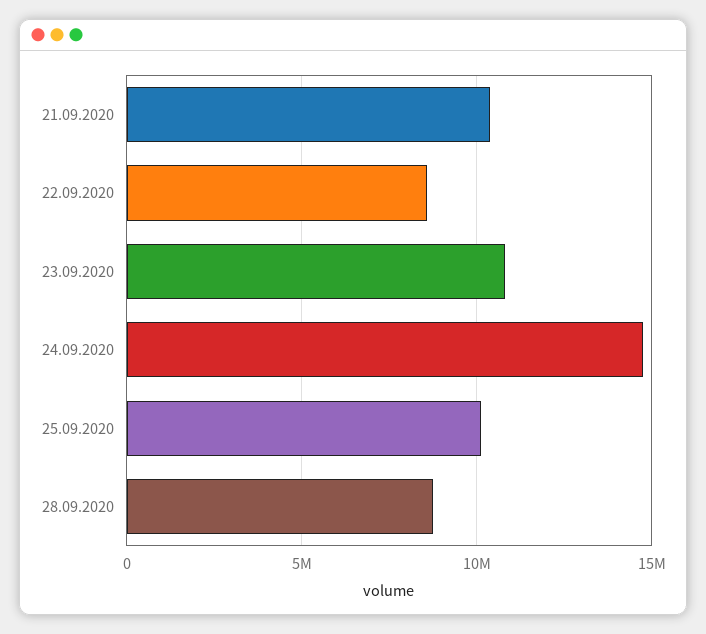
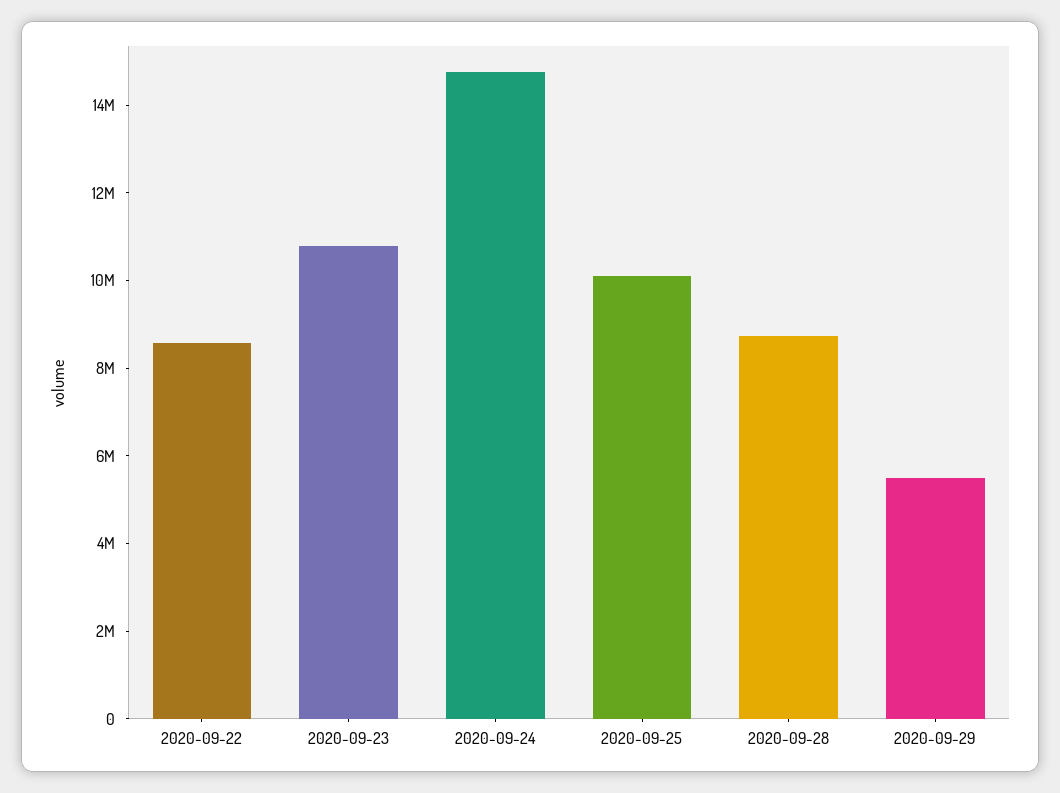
21.09.2020: 10500000 -> none
2020-09-29: none -> 5500000

